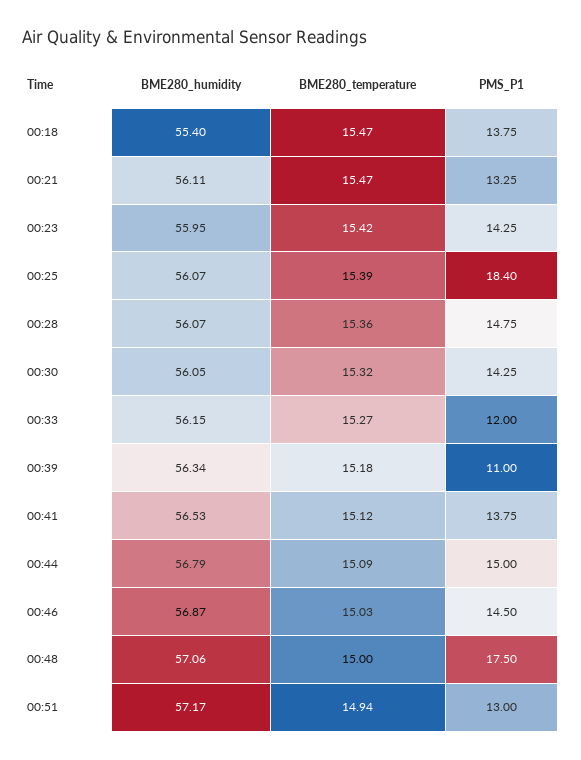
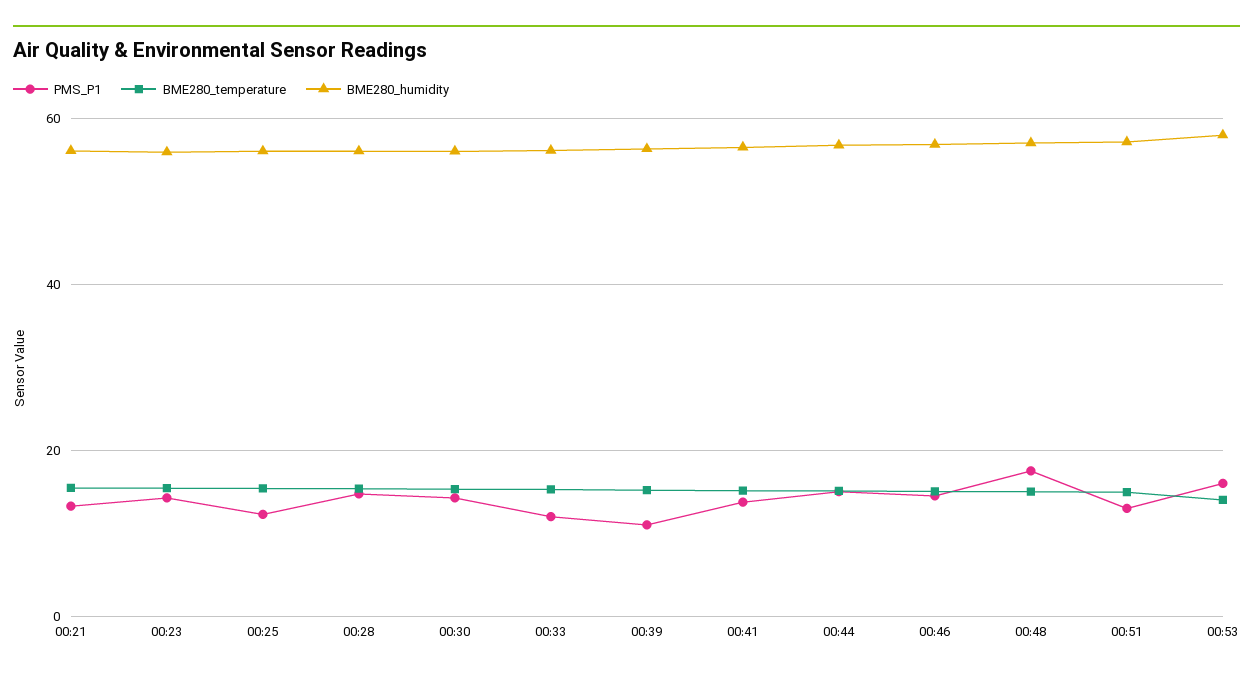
BME280_humidity, 00:18: 55.4 -> none
BME280_temperature, 00:18: 15.47 -> none
PMS_P1, 00:18: 13.75 -> none
PMS_P1, 00:25: 18.4 -> 12
PMS_P1, 00:53: none -> 16
BME280_temperature, 00:53: none -> 14
BME280_humidity, 00:53: none -> 58

